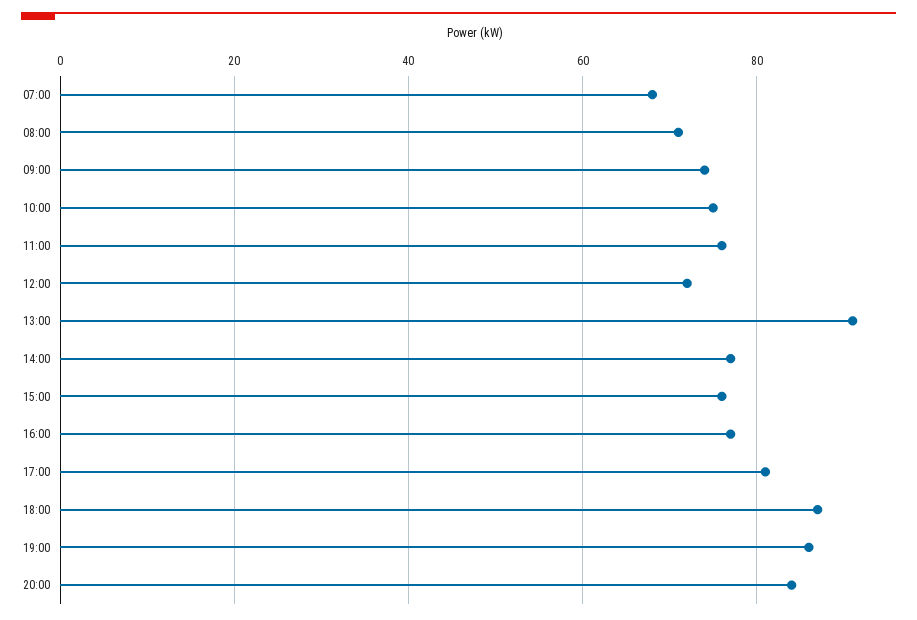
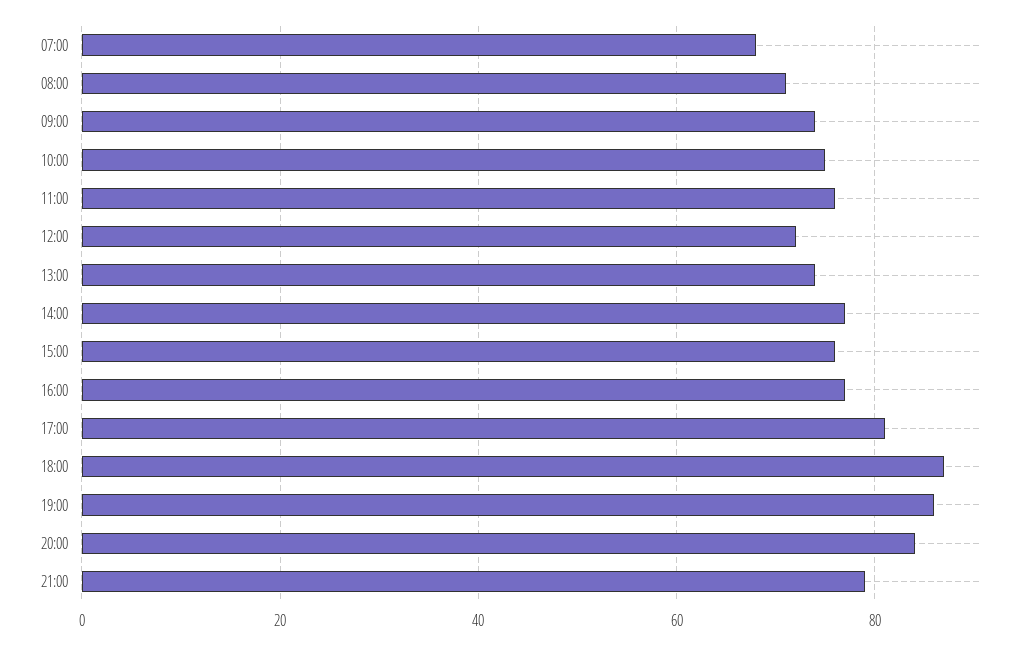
13:00: 90 -> 75
21:00: none -> 80

